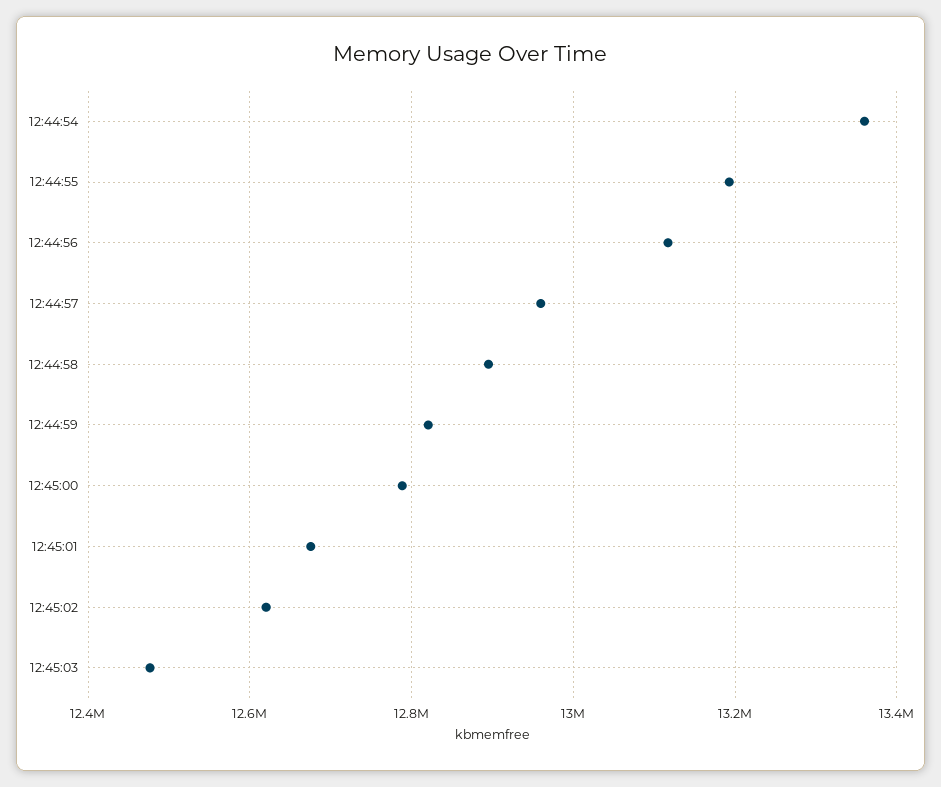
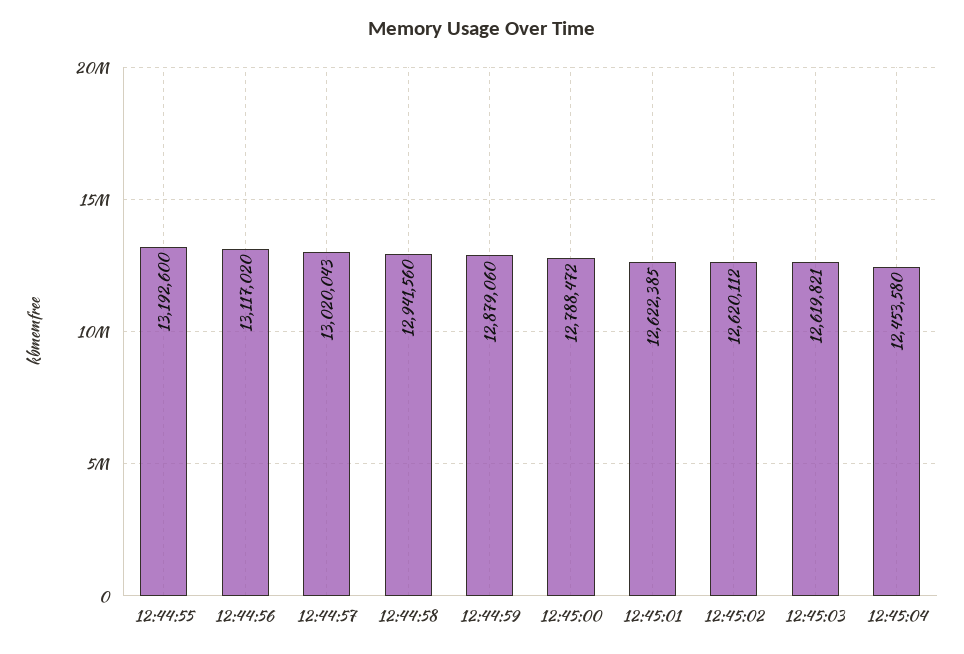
12:44:54: 13360000 -> none
12:44:57: 12960000 -> 13020043
12:44:58: 12900000 -> 12941560
12:44:59: 12820000 -> 12879060
12:45:01: 12680000 -> 12622385
12:45:03: 12480000 -> 12619821
12:45:04: none -> 12453580

